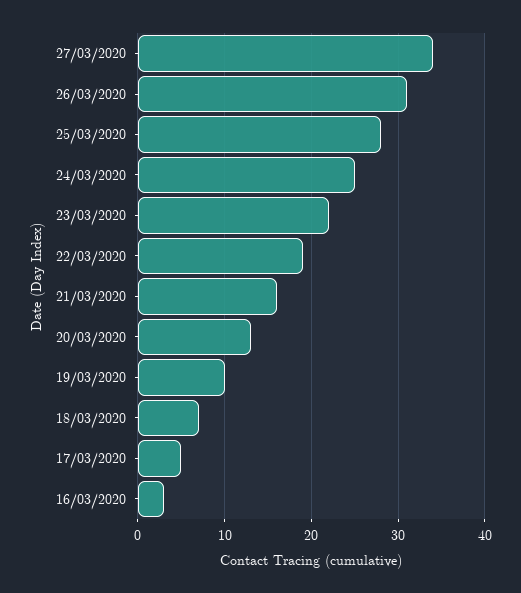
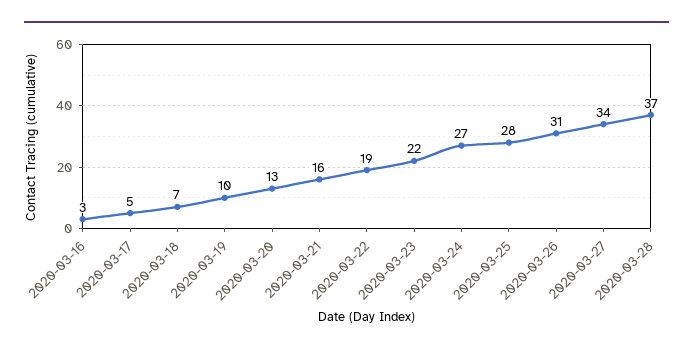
24/03/2020: 25 -> 27
2020-03-28: none -> 37

